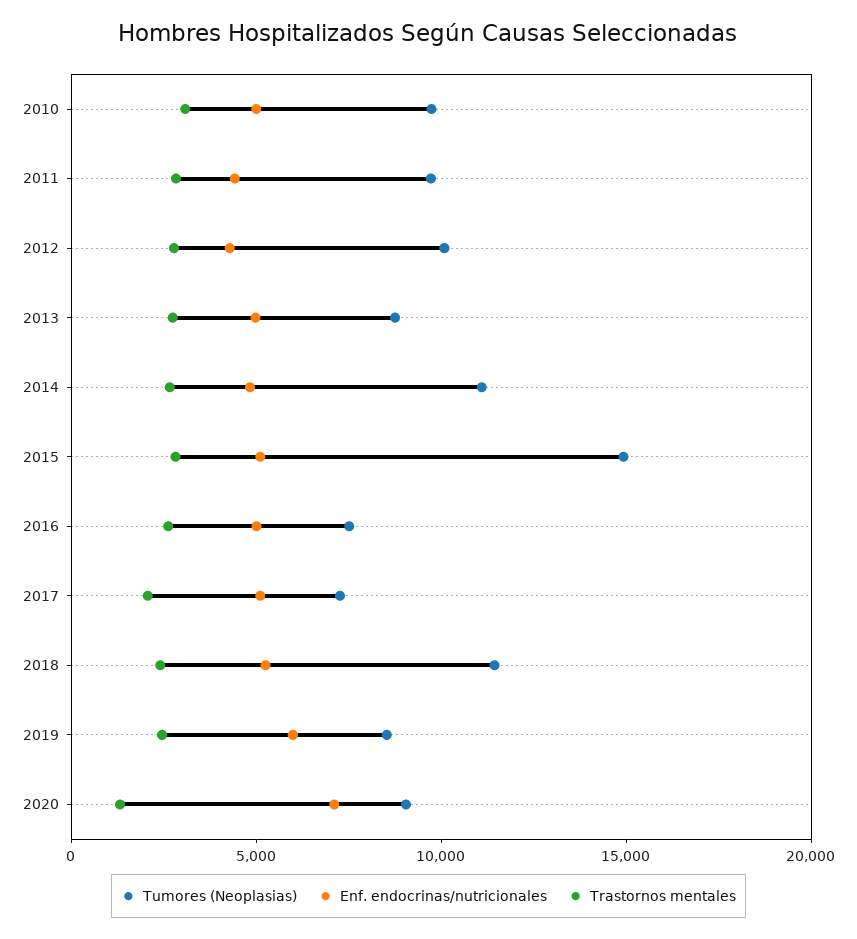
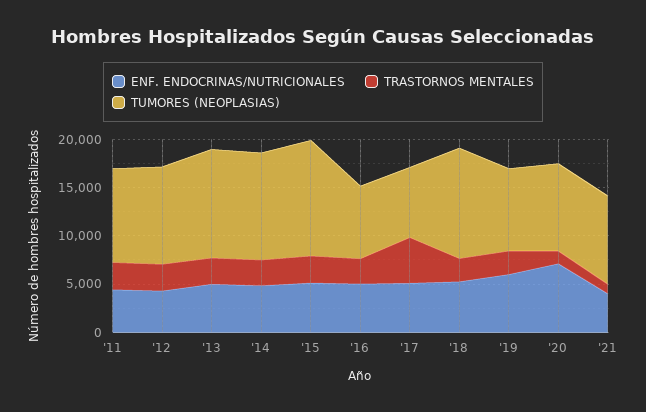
Tumores (Neoplasias), 2010: 10000 -> none
Enf. endocrinas/nutricionales, 2010: 5000 -> none
Trastornos mentales, 2010: 3000 -> none
Tumores (Neoplasias), 2013: 9000 -> 11000
Tumores (Neoplasias), 2015: 15000 -> 12000
Trastornos mentales, 2017: 2000 -> 5000
Enf. endocrinas/nutricionales, '21: none -> 4000
Trastornos mentales, '21: none -> 1000
Tumores (Neoplasias), '21: none -> 9000

